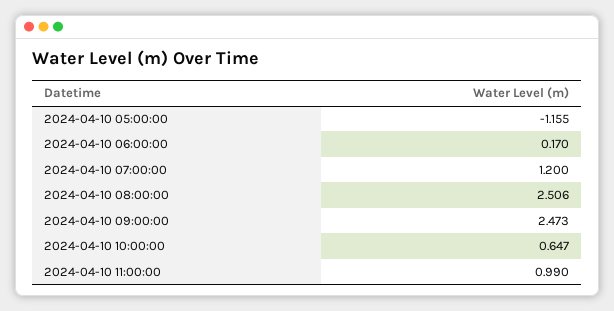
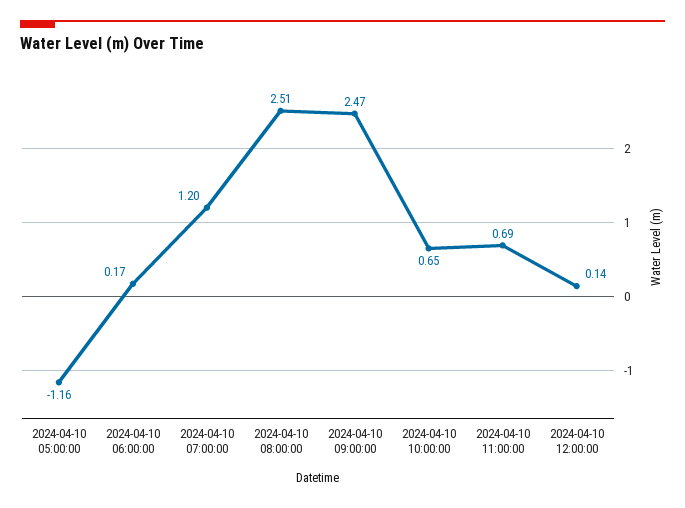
2024-04-10 11:00:00: 0.99 -> 0.69
2024-04-10 12:00:00: none -> 0.14

